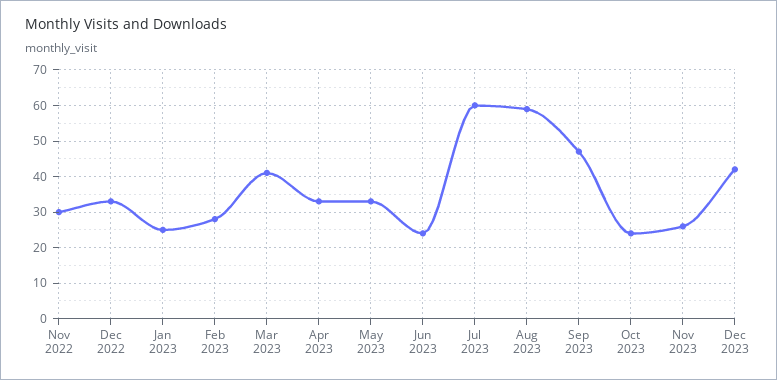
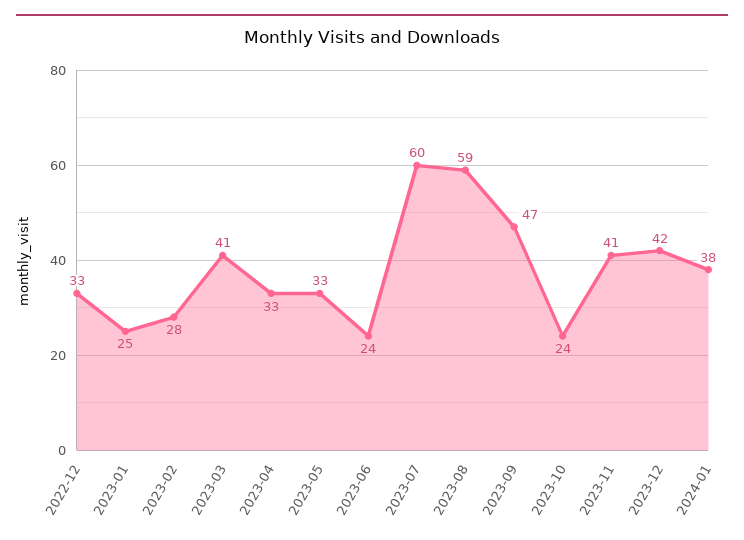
Nov 2022: 30 -> none
Nov 2023: 25 -> 41
2024-01: none -> 38

